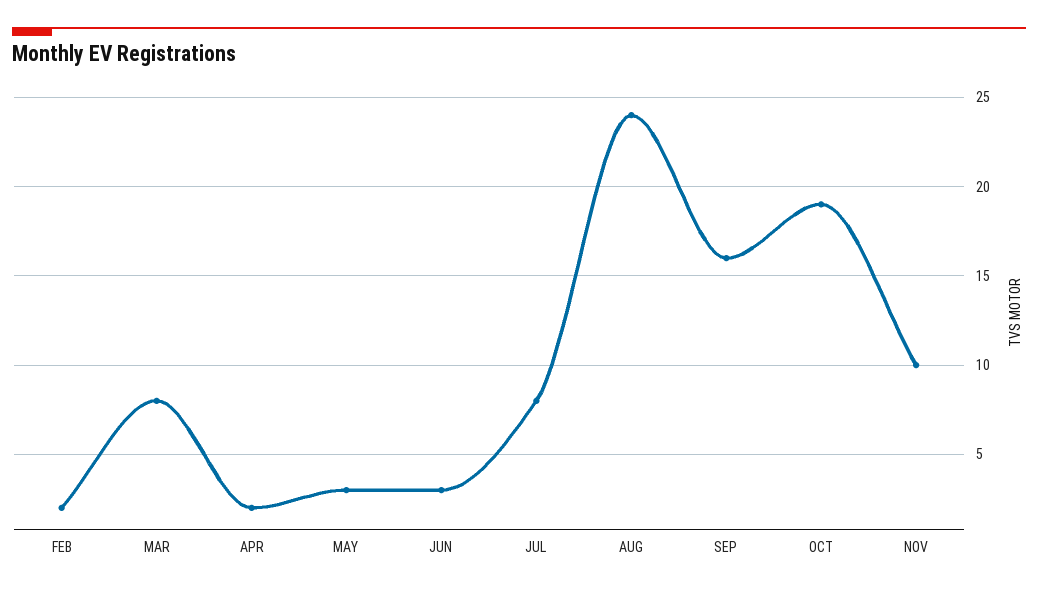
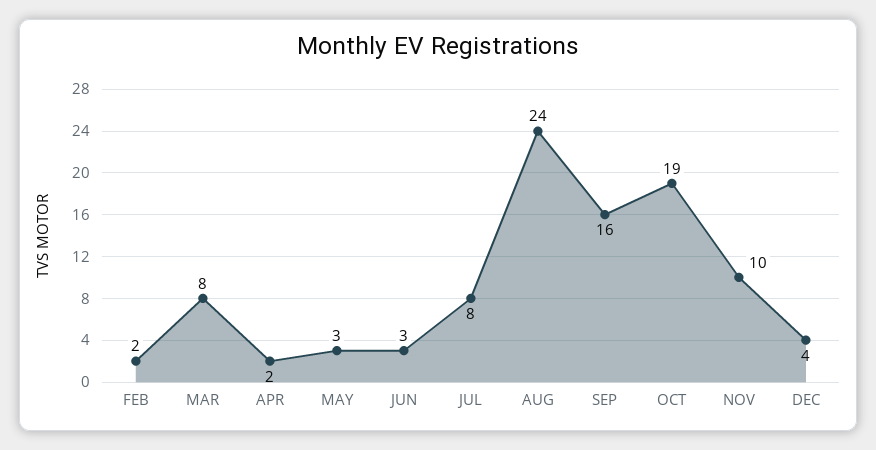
DEC: none -> 4

